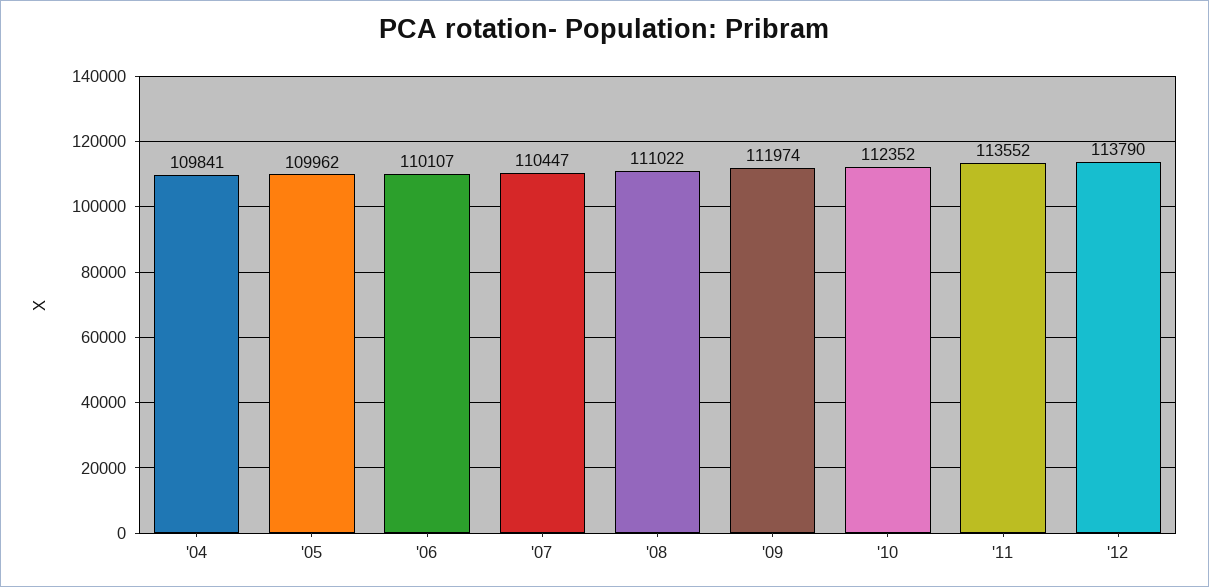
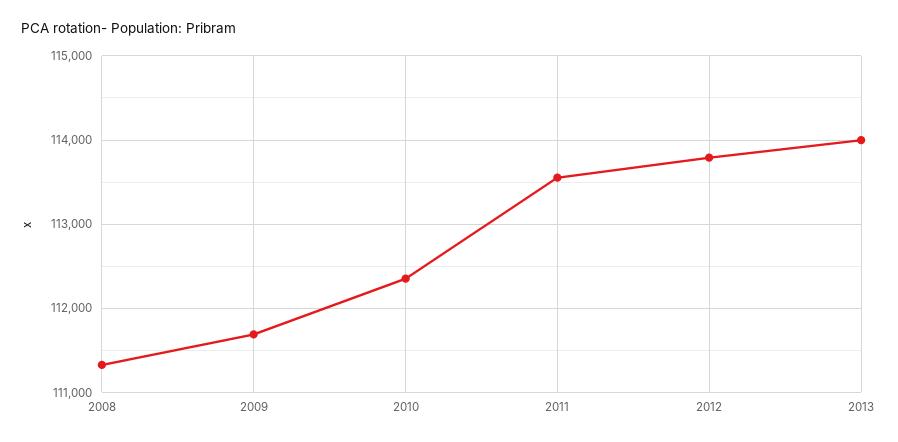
'04: 109841 -> none
'05: 109962 -> none
'06: 110107 -> none
'07: 110447 -> none
'08: 111022 -> 111300
'09: 111974 -> 111700
2013: none -> 114000

